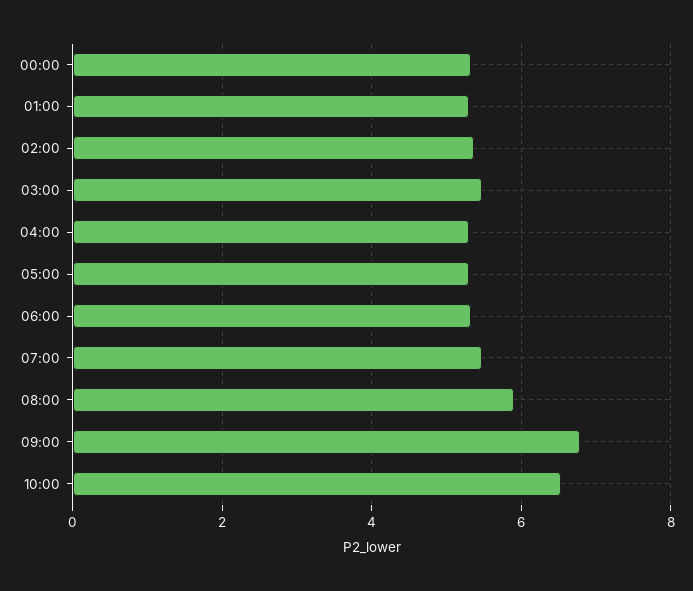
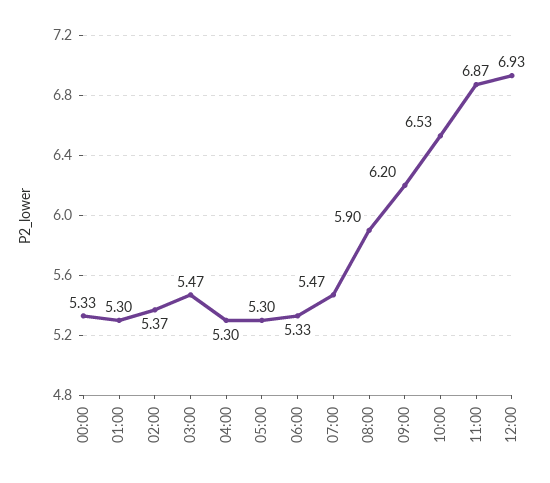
09:00: 6.8 -> 6.2
11:00: none -> 6.87
12:00: none -> 6.93

